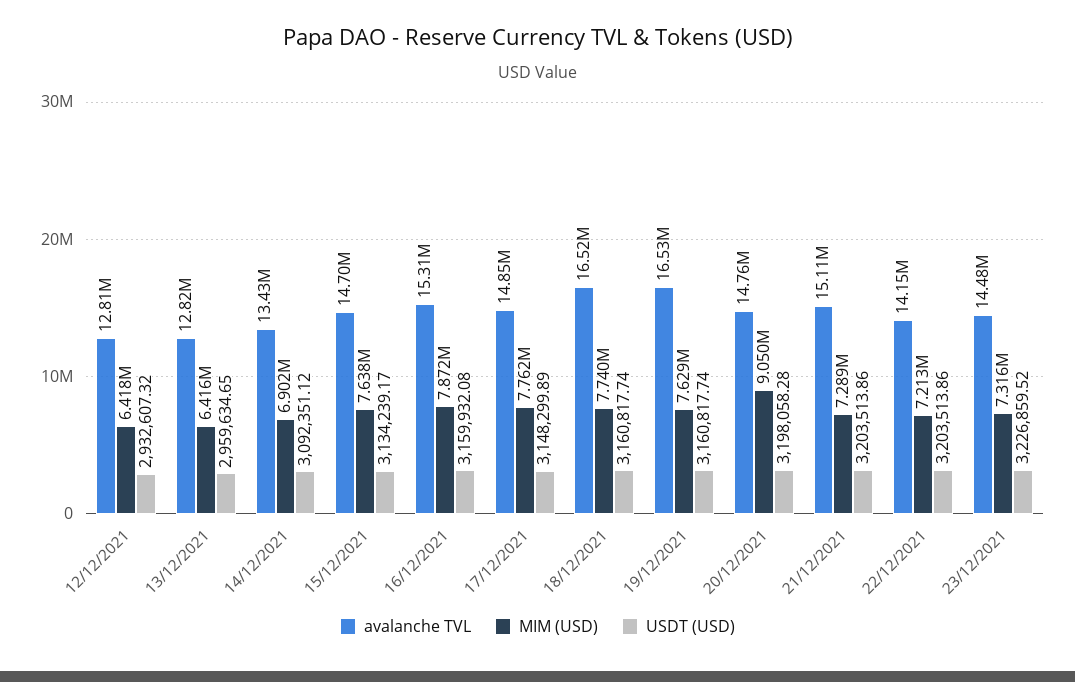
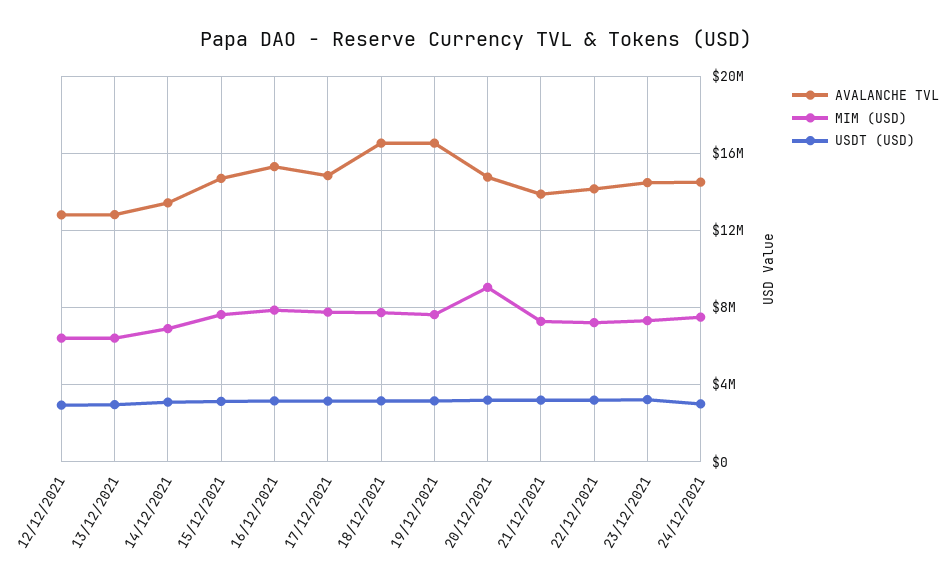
avalanche TVL, 21/12/2021: 15110000 -> 14000000
avalanche TVL, 24/12/2021: none -> 14500000
MIM (USD), 24/12/2021: none -> 7500000
USDT (USD), 24/12/2021: none -> 3000000

